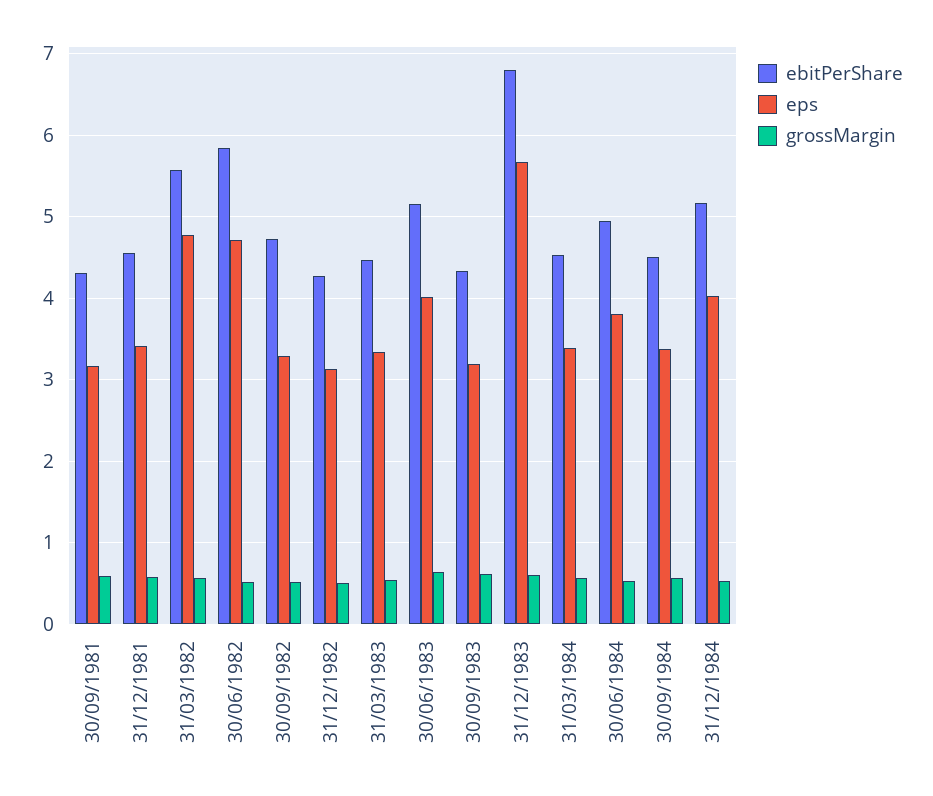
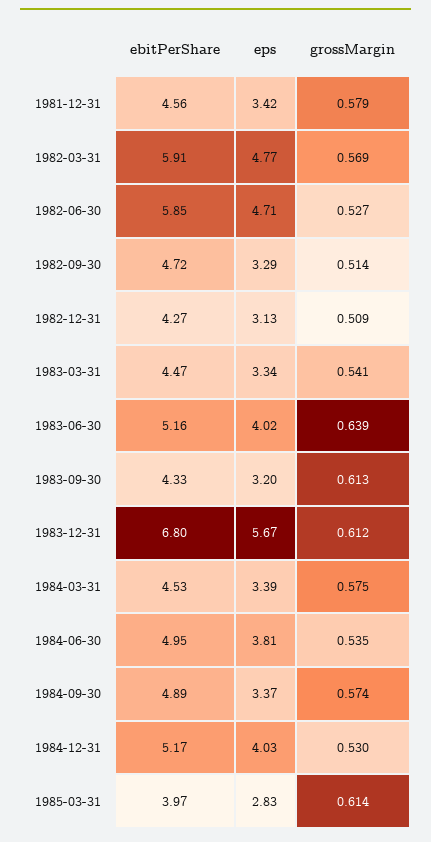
ebitPerShare, 30/09/1981: 4.3 -> none
eps, 30/09/1981: 3.2 -> none
grossMargin, 30/09/1981: 0.6 -> none
ebitPerShare, 31/03/1982: 5.6 -> 5.91
ebitPerShare, 30/09/1984: 4.5 -> 4.89
ebitPerShare, 1985-03-31: none -> 3.97
eps, 1985-03-31: none -> 2.83
grossMargin, 1985-03-31: none -> 0.614

